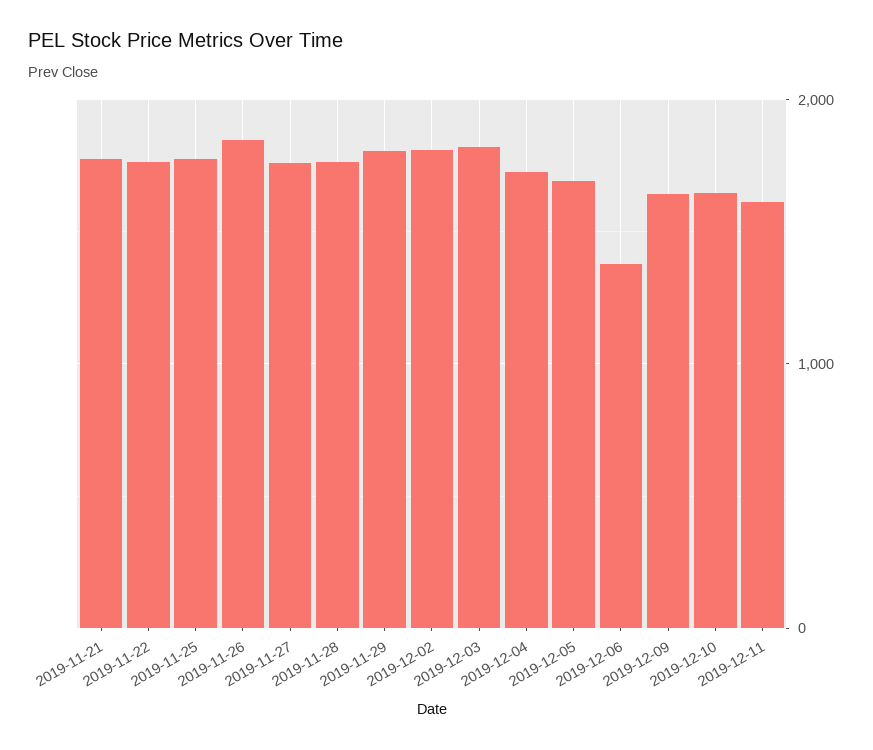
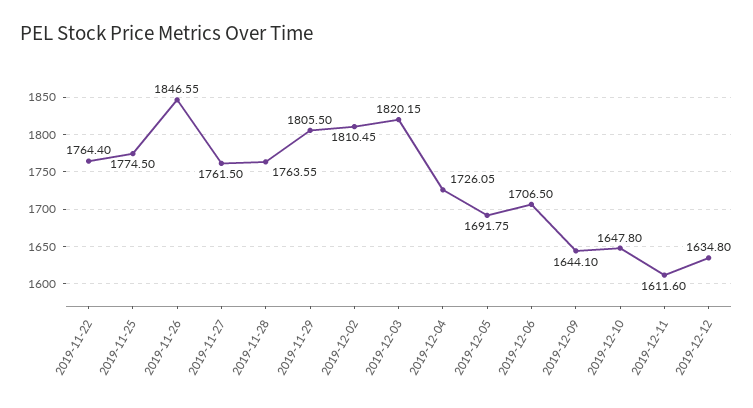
2019-11-21: 1800 -> none
2019-12-06: 1400 -> 1706.5
2019-12-12: none -> 1634.8

